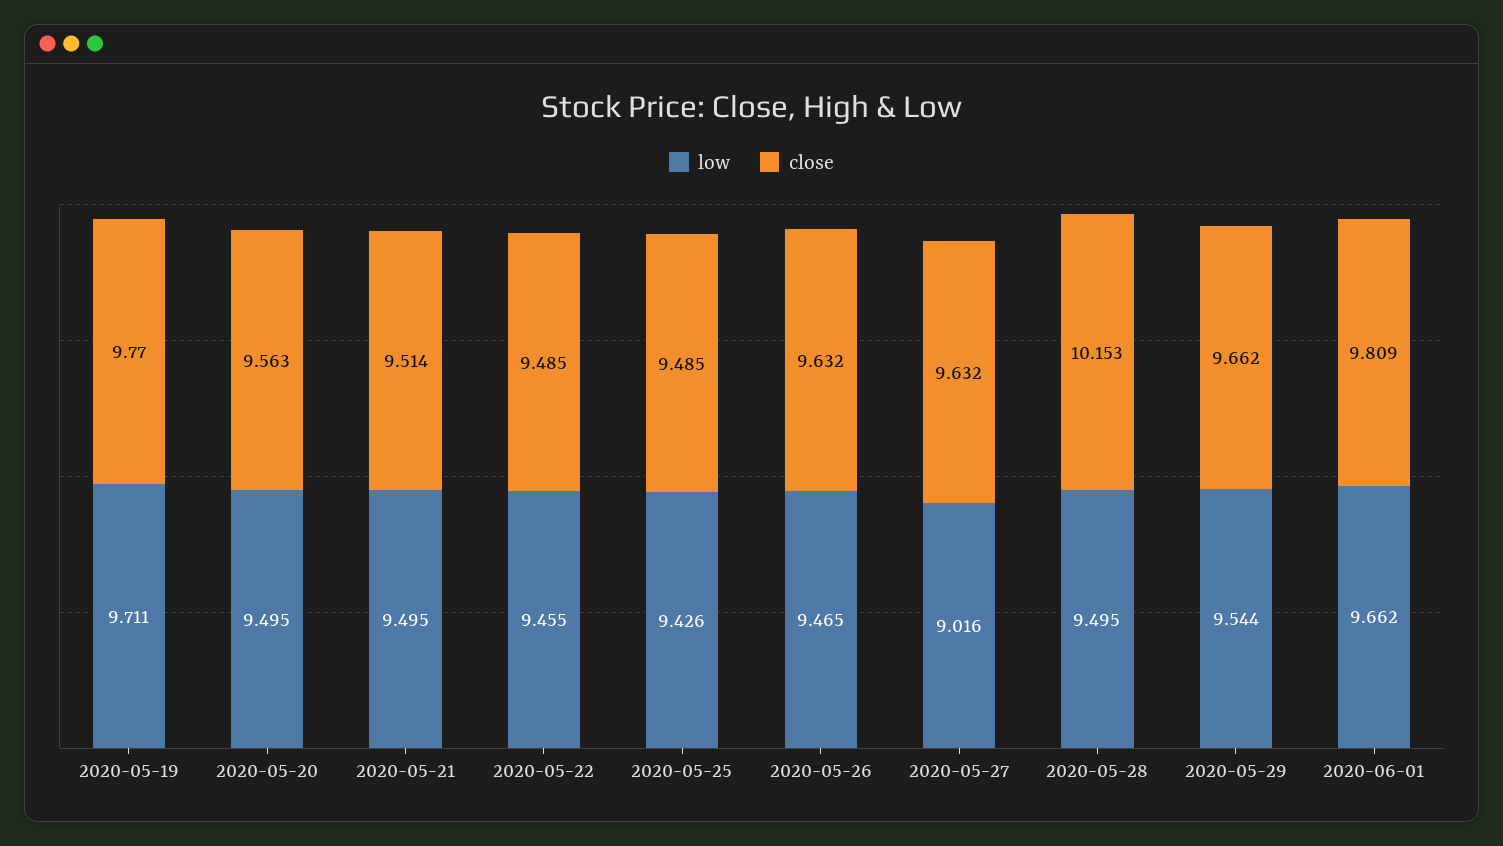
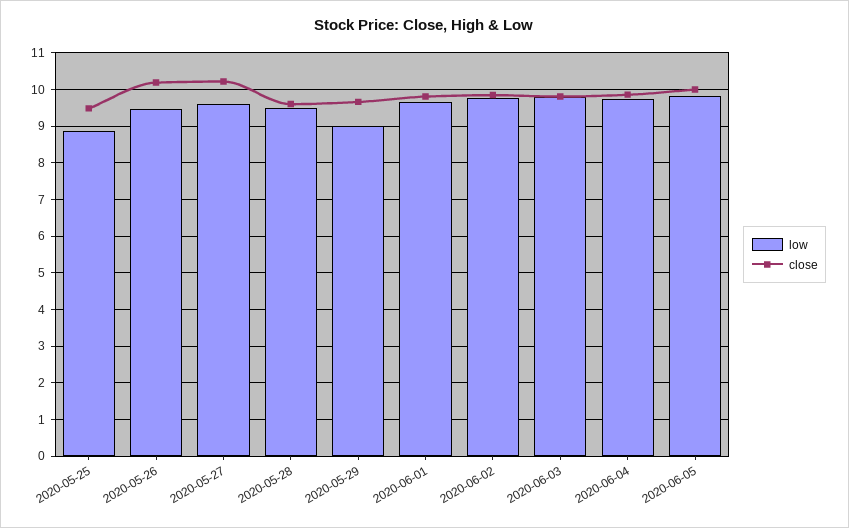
low, 2020-05-19: 9.711 -> none
close, 2020-05-19: 9.77 -> none
low, 2020-05-20: 9.495 -> none
close, 2020-05-20: 9.563 -> none
low, 2020-05-21: 9.495 -> none
close, 2020-05-21: 9.514 -> none
low, 2020-05-22: 9.455 -> none
close, 2020-05-22: 9.485 -> none
low, 2020-05-25: 9.426 -> 8.8
close, 2020-05-26: 9.632 -> 10.2
low, 2020-05-27: 9.016 -> 9.6
close, 2020-05-27: 9.632 -> 10.2
close, 2020-05-28: 10.153 -> 9.6
low, 2020-05-29: 9.544 -> 9
low, 2020-06-02: none -> 9.8
close, 2020-06-02: none -> 9.8
low, 2020-06-03: none -> 9.8
close, 2020-06-03: none -> 9.8
low, 2020-06-04: none -> 9.8
close, 2020-06-04: none -> 9.8
low, 2020-06-05: none -> 9.8
close, 2020-06-05: none -> 10

